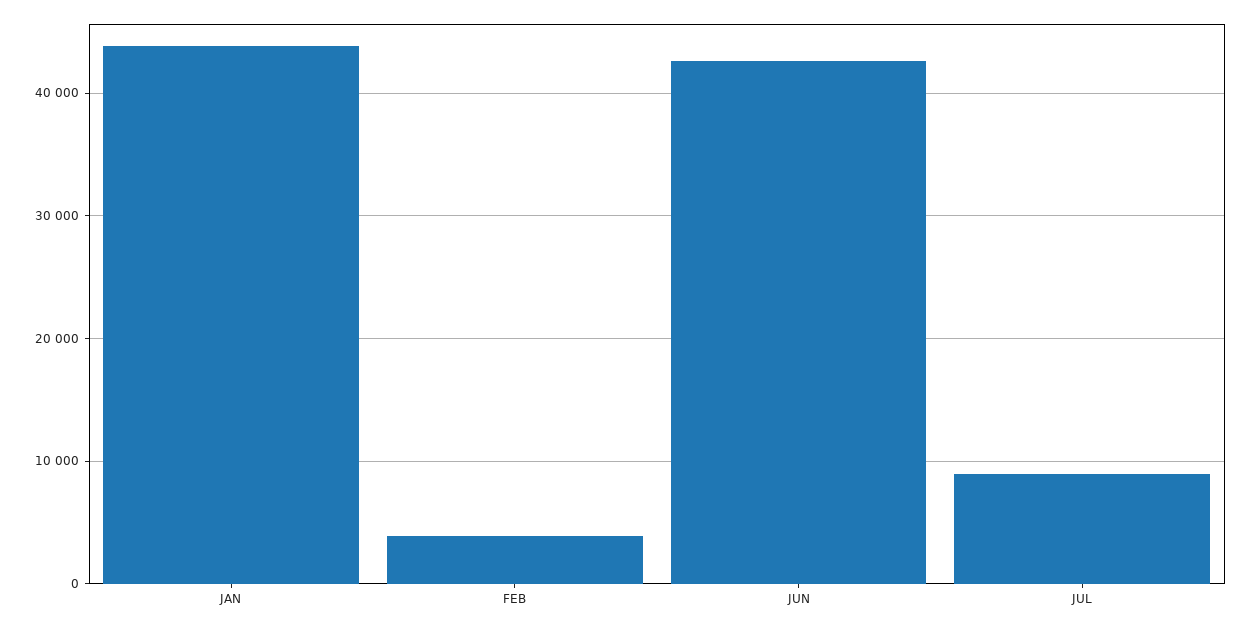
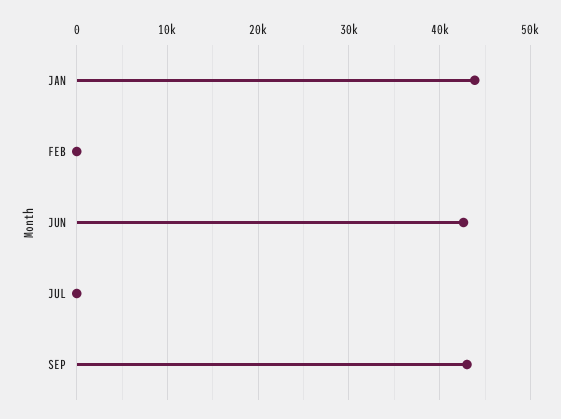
FEB: 4000 -> 0
JUL: 9000 -> 0
SEP: none -> 43000

